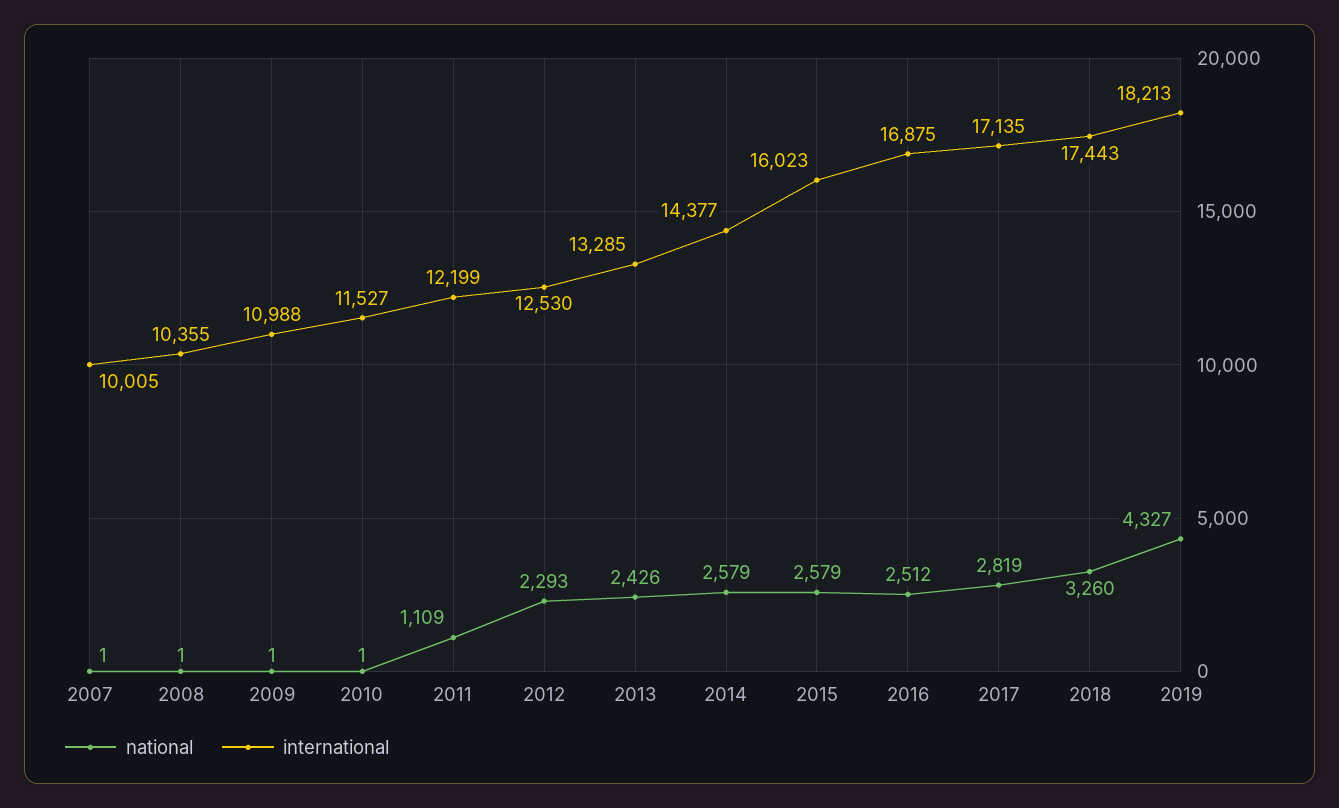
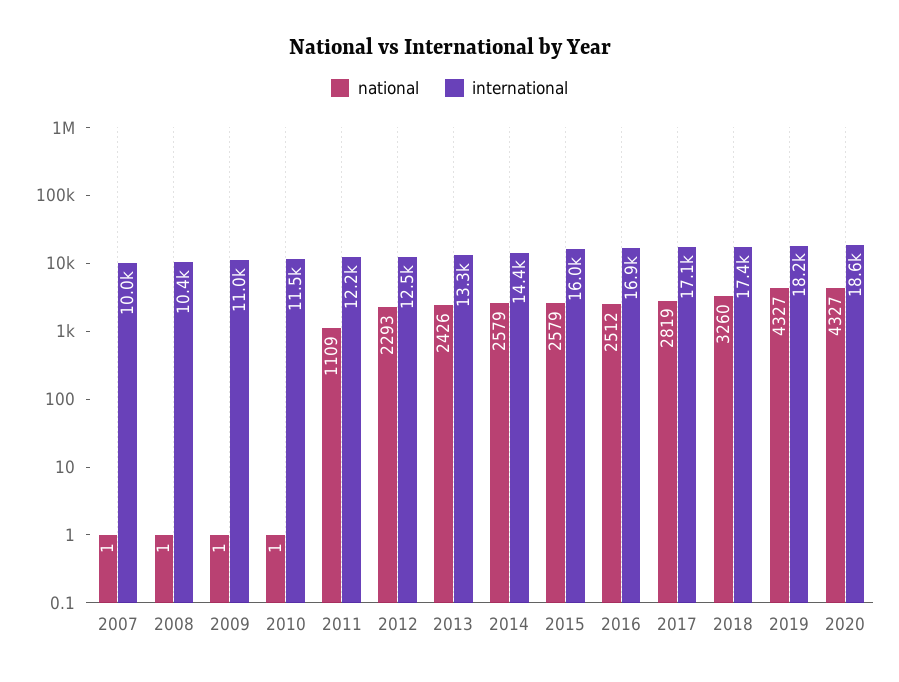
national, 2020: none -> 4327
international, 2020: none -> 18600

